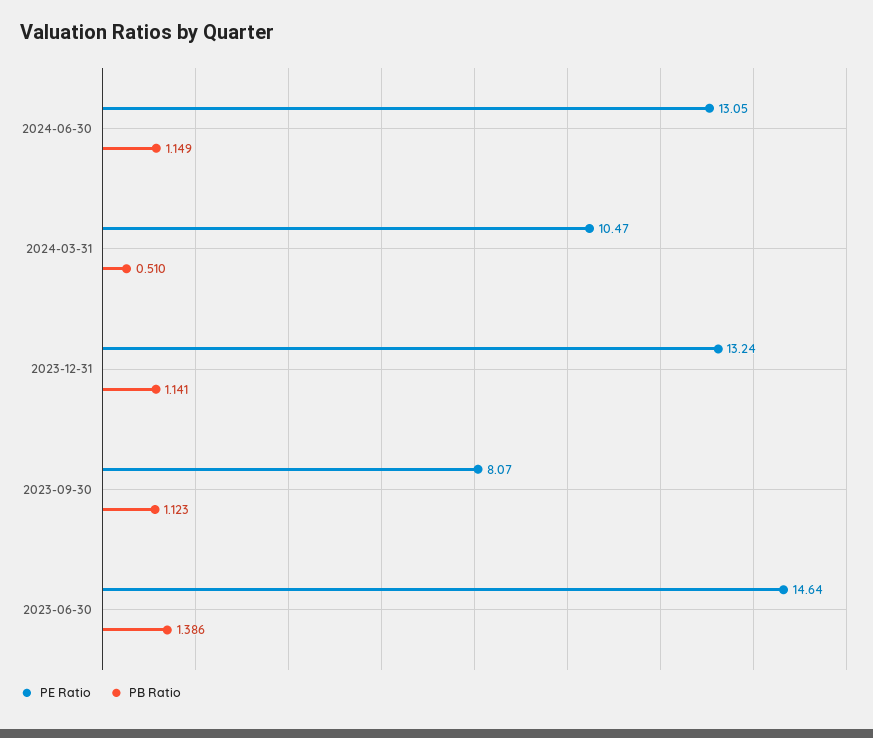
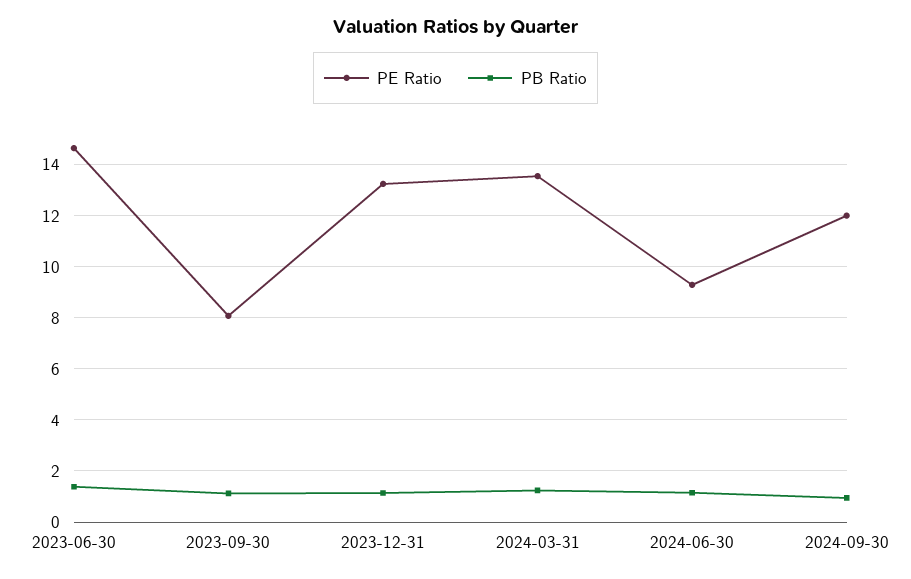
PE Ratio, 2024-06-30: 13.05 -> 9.25
PE Ratio, 2024-03-31: 10.47 -> 13.5
PB Ratio, 2024-03-31: 0.51 -> 1.25
PE Ratio, 2024-09-30: none -> 12
PB Ratio, 2024-09-30: none -> 1

